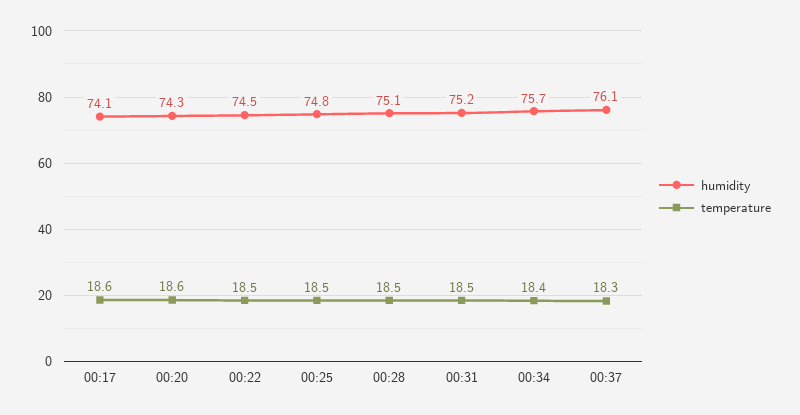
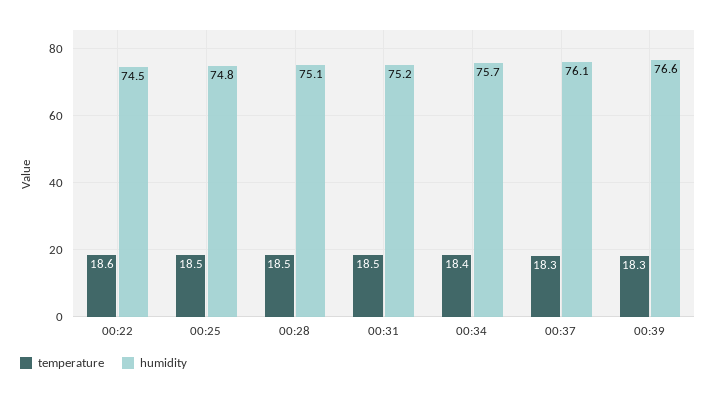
humidity, 00:17: 74.1 -> none
temperature, 00:17: 18.6 -> none
humidity, 00:20: 74.3 -> none
temperature, 00:20: 18.6 -> none
temperature, 00:22: 18.5 -> 18.6
temperature, 00:39: none -> 18.3
humidity, 00:39: none -> 76.6

